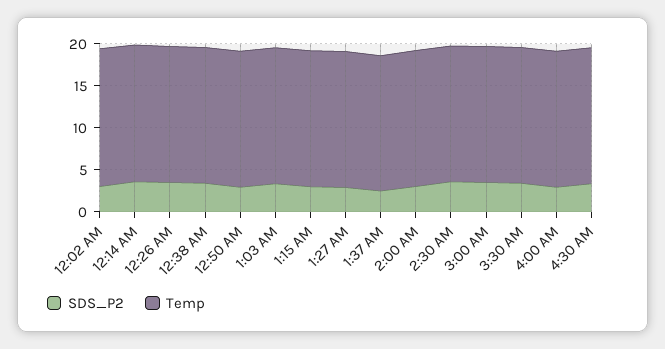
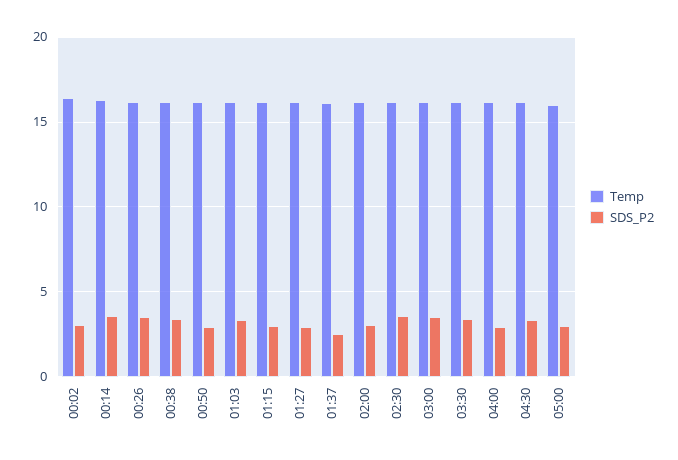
Temp, 05:00: none -> 16
SDS_P2, 05:00: none -> 3

